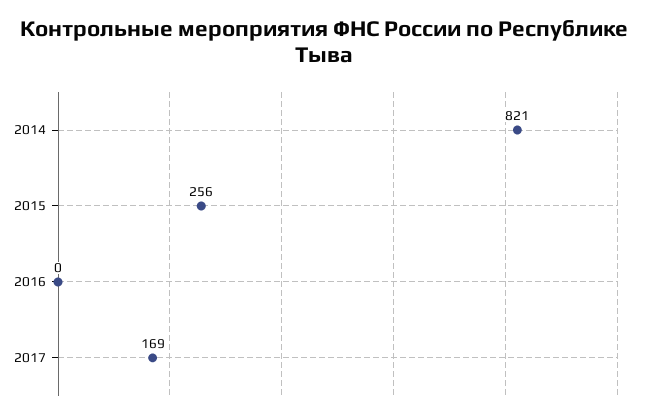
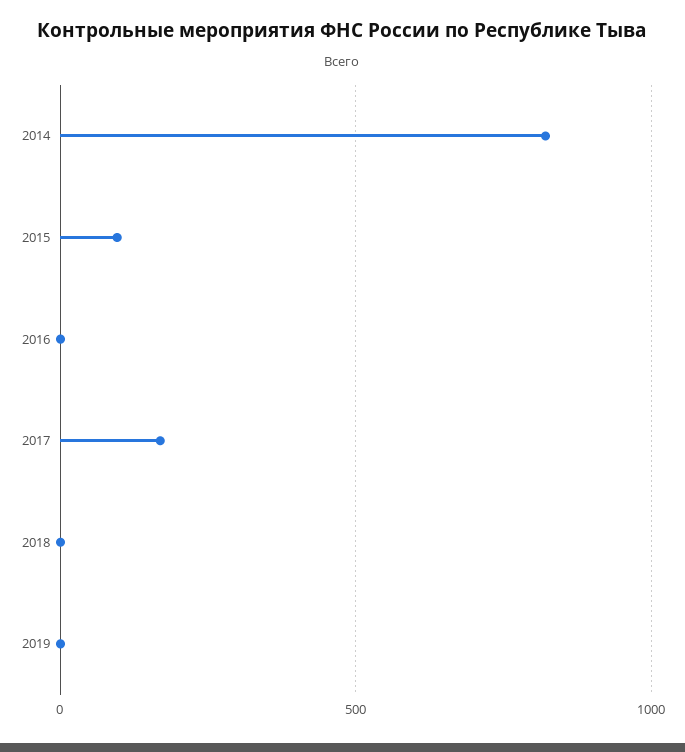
2015: 256 -> 100
2018: none -> 0
2019: none -> 0

